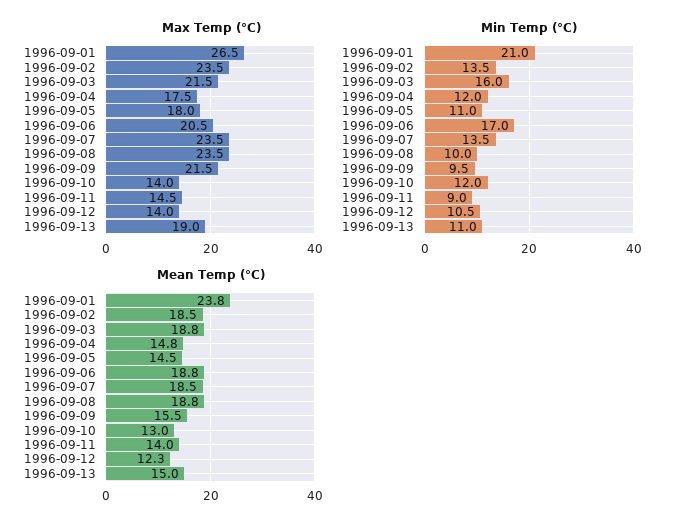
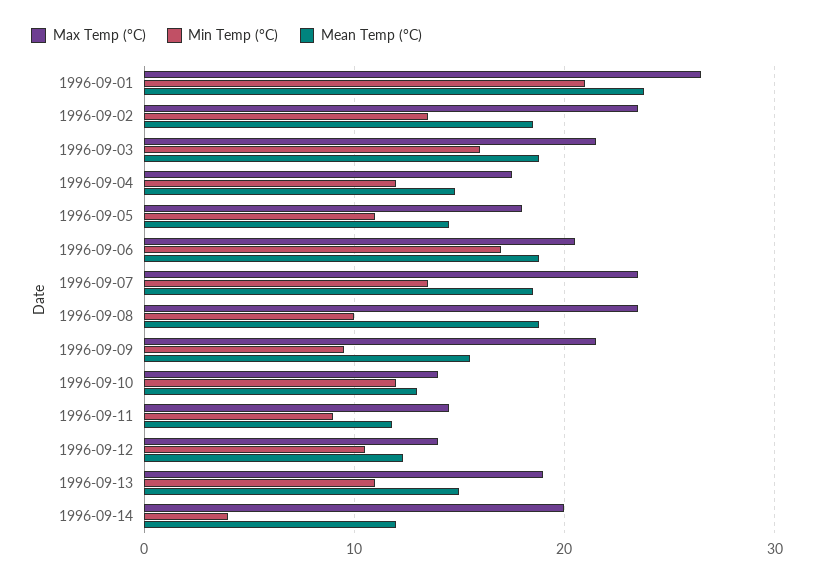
Mean Temp (°C), 1996-09-11: 14 -> 12
Max Temp (°C), 1996-09-14: none -> 20
Min Temp (°C), 1996-09-14: none -> 4
Mean Temp (°C), 1996-09-14: none -> 12

